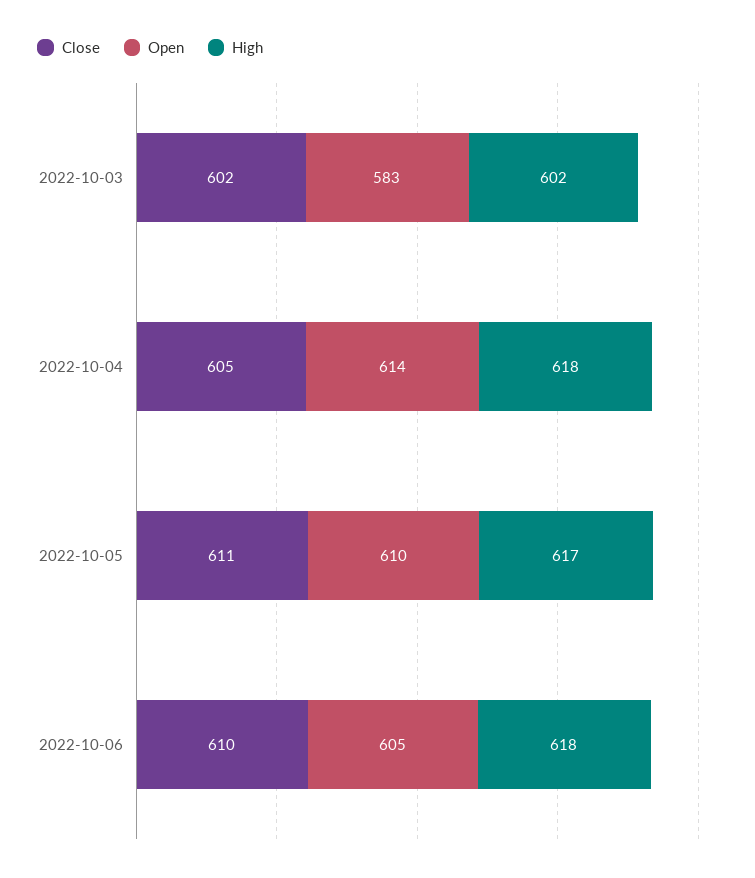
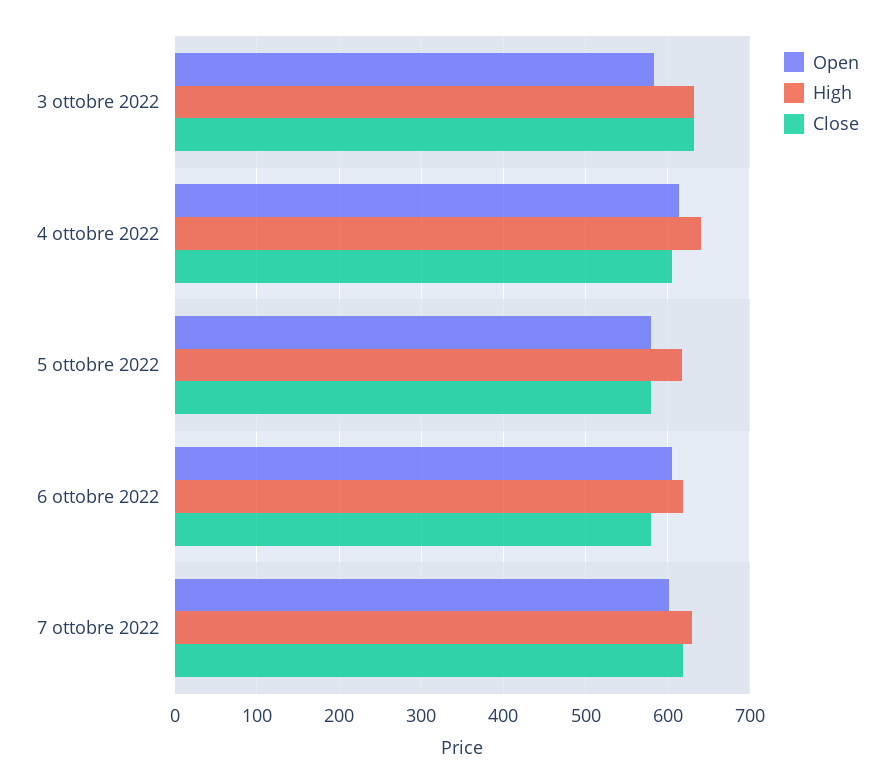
Close, 2022-10-03: 602 -> 630
High, 2022-10-03: 602 -> 630
High, 2022-10-04: 618 -> 640
Close, 2022-10-05: 611 -> 580
Open, 2022-10-05: 610 -> 580
Close, 2022-10-06: 610 -> 580
Open, 7 ottobre 2022: none -> 600
High, 7 ottobre 2022: none -> 630
Close, 7 ottobre 2022: none -> 620

